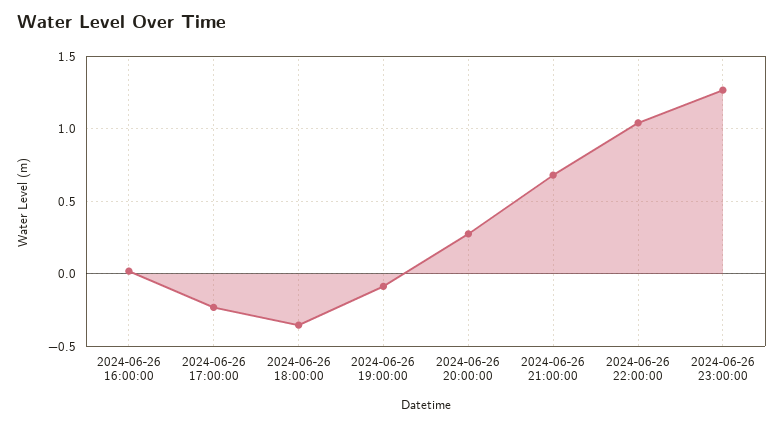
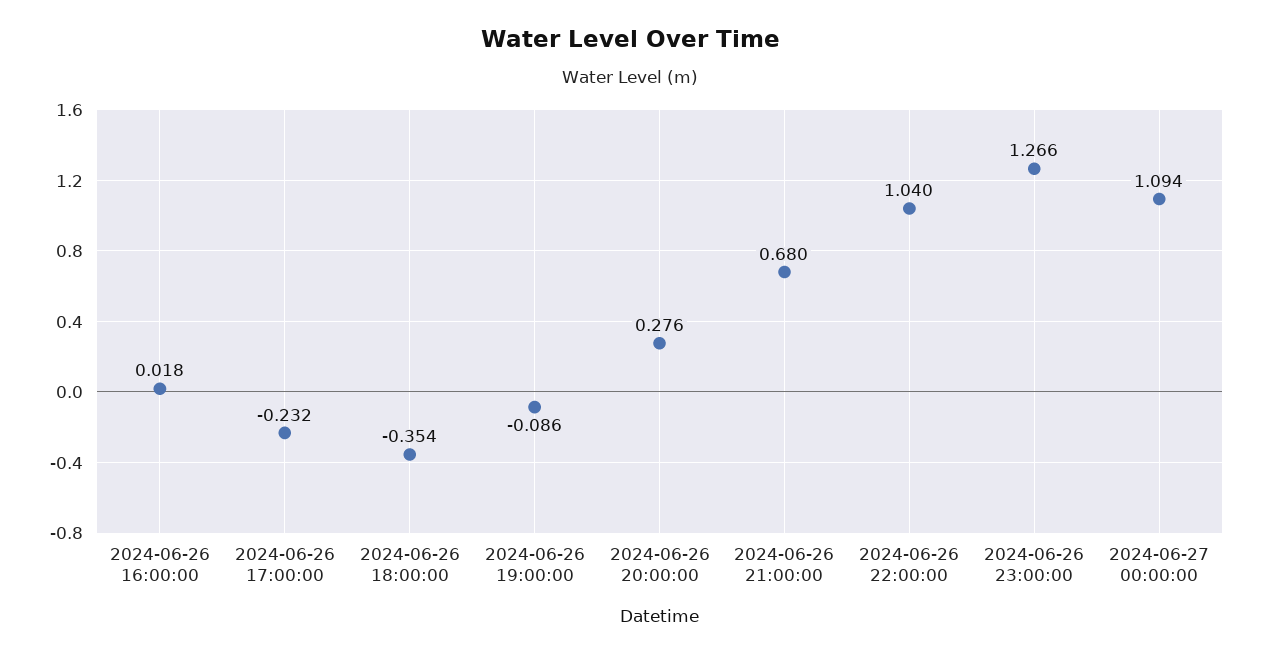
2024-06-27 00:00:00: none -> 1.094

